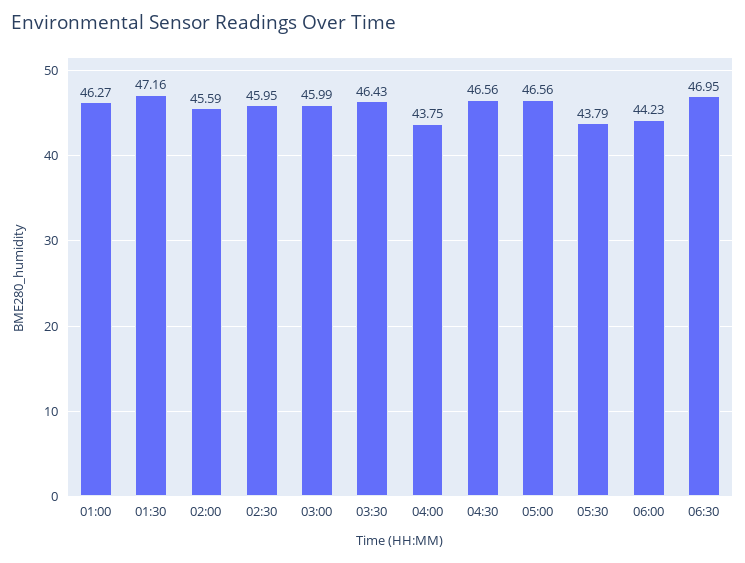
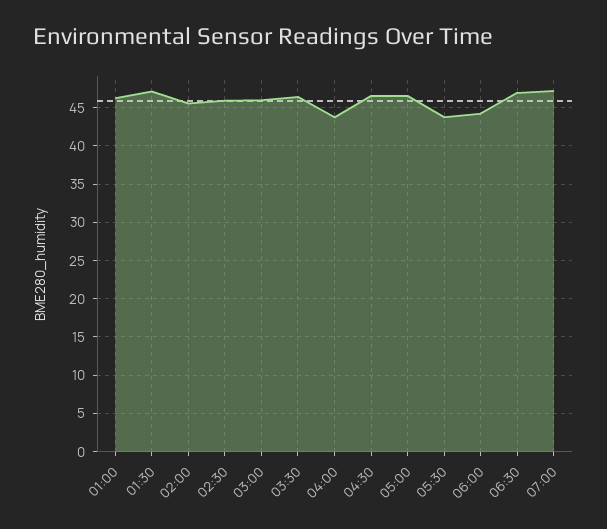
07:00: none -> 47

